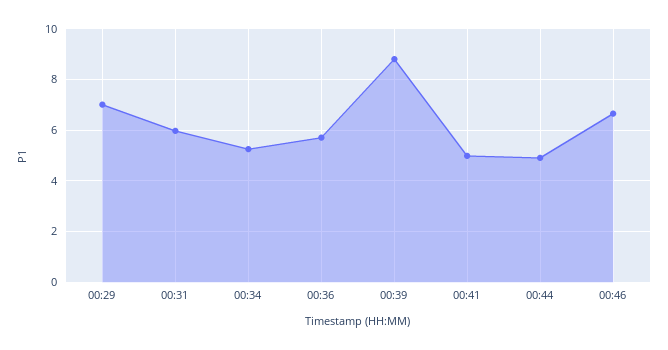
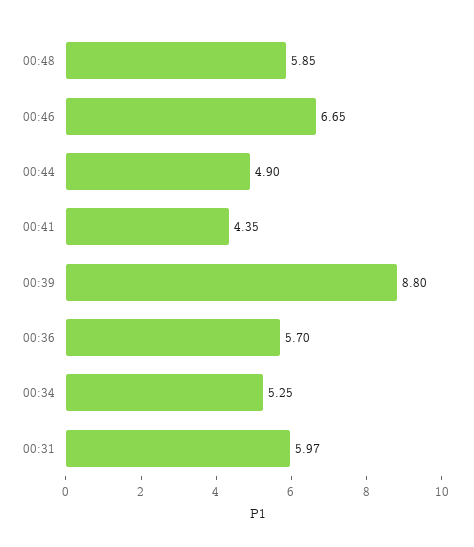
00:29: 7 -> none
00:41: 5 -> 4.35
00:48: none -> 5.85

